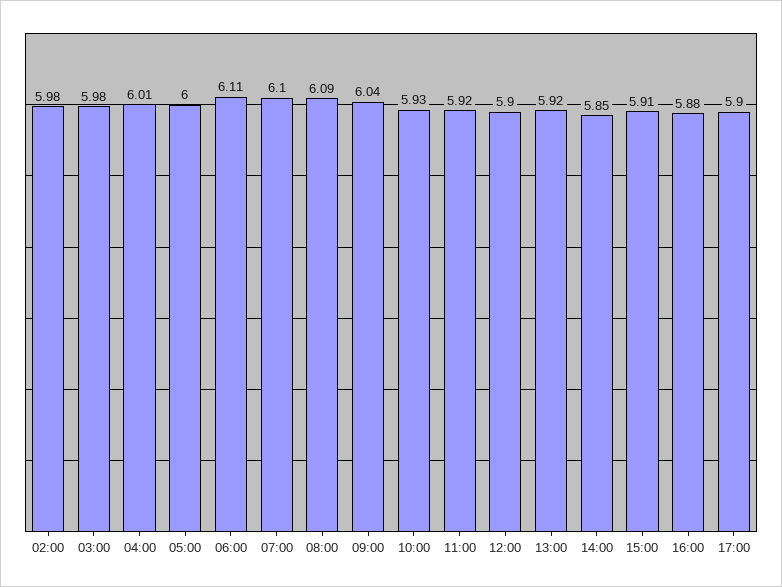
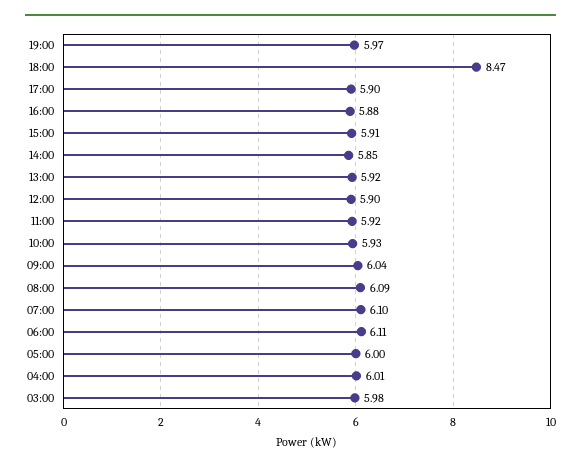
02:00: 5.98 -> none
19:00: none -> 5.97
18:00: none -> 8.47

